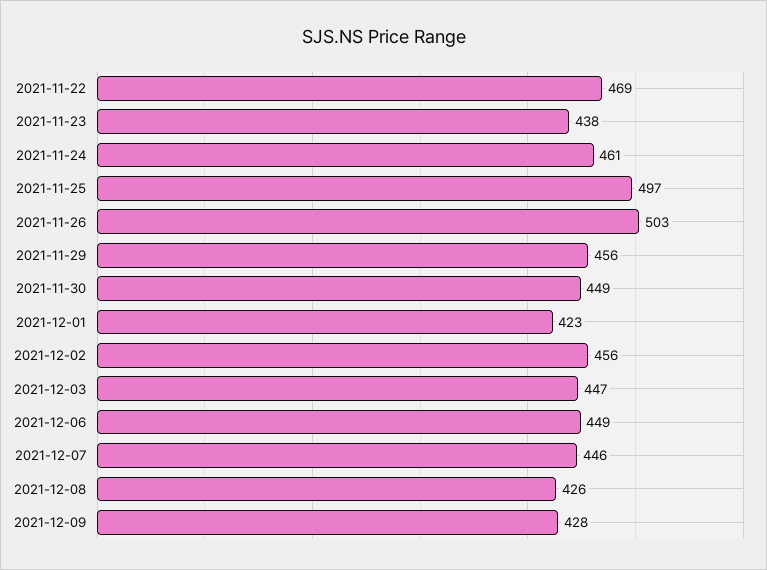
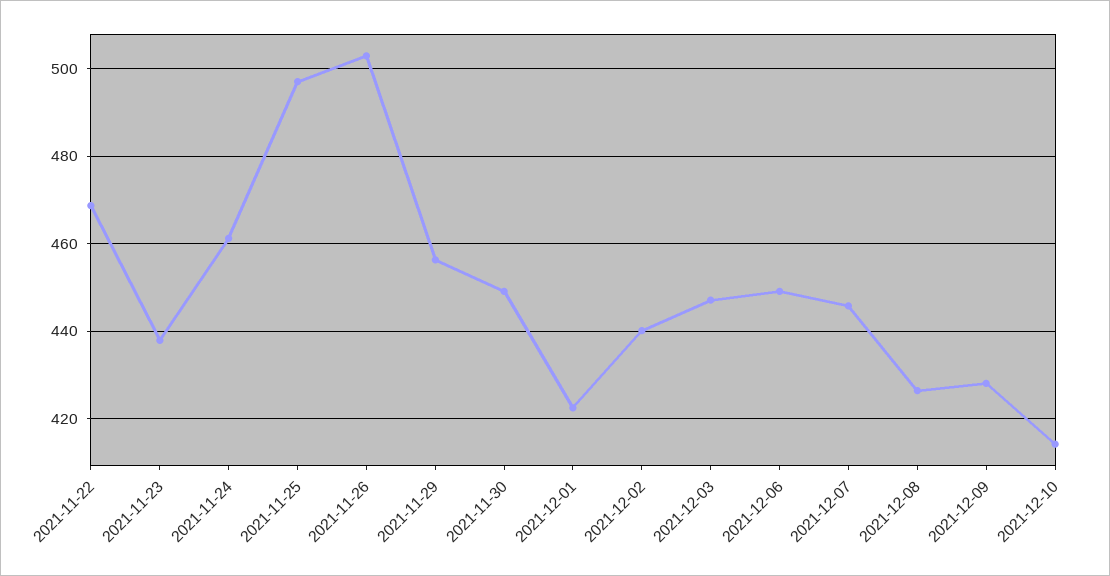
2021-12-02: 456 -> 440
2021-12-10: none -> 414

